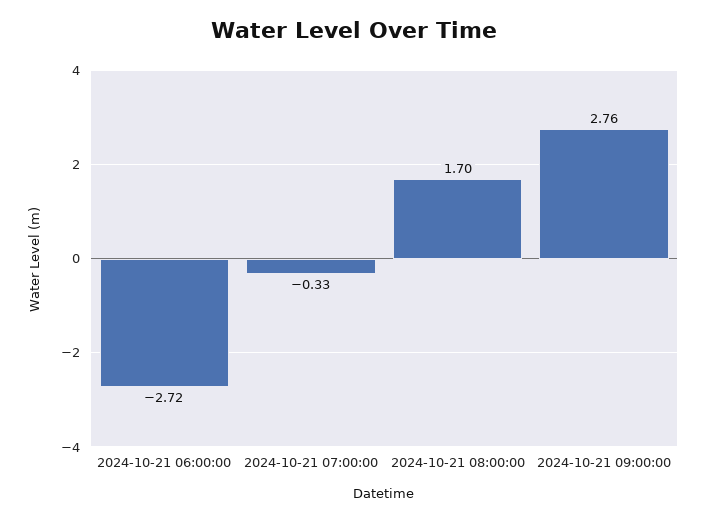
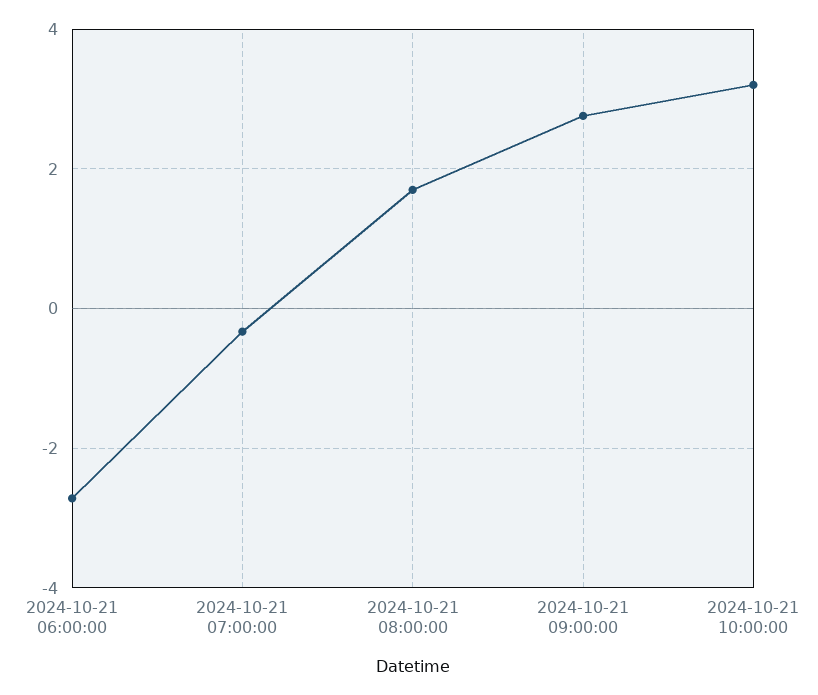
2024-10-21 10:00:00: none -> 3.2

